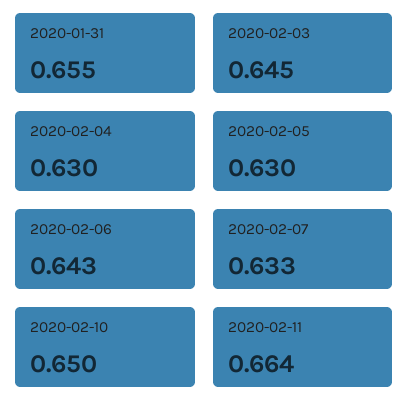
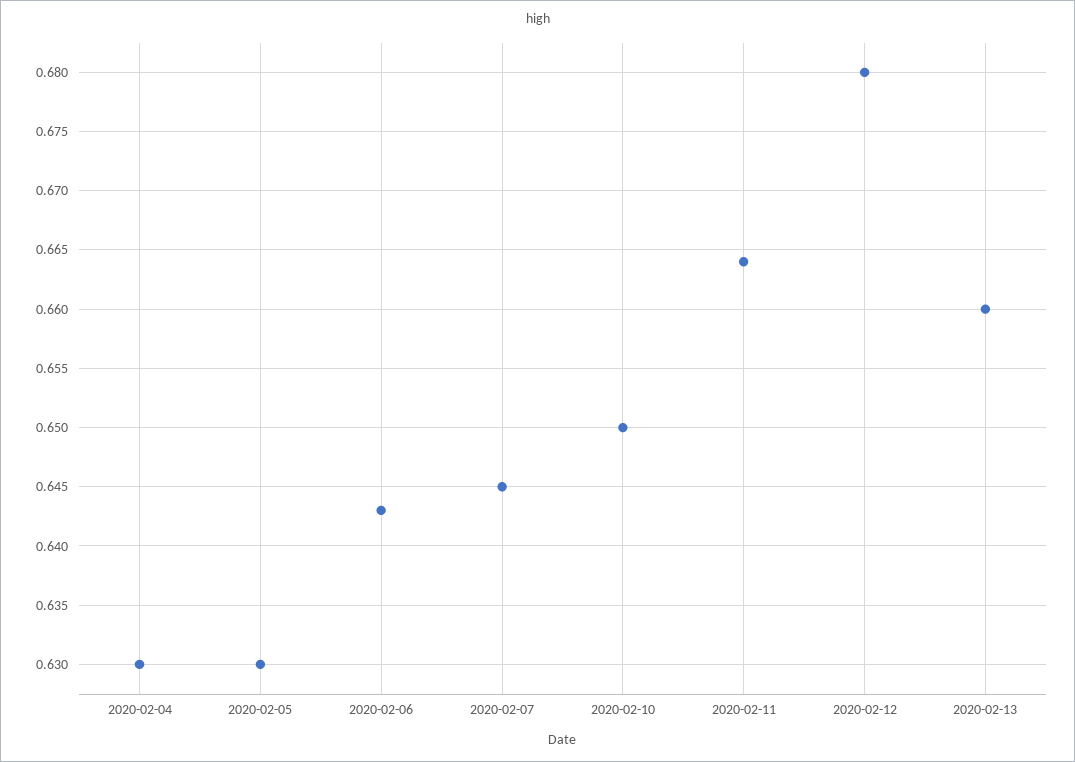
2020-01-31: 0.655 -> none
2020-02-03: 0.645 -> none
2020-02-07: 0.633 -> 0.645
2020-02-12: none -> 0.68
2020-02-13: none -> 0.66

